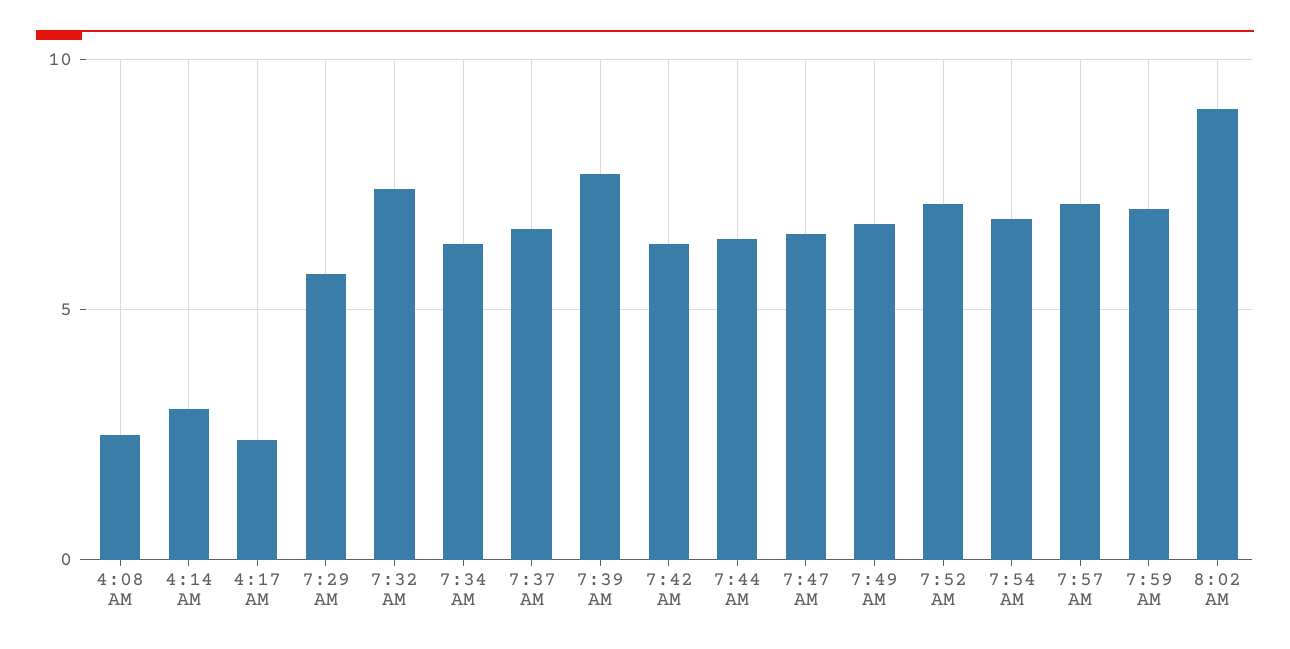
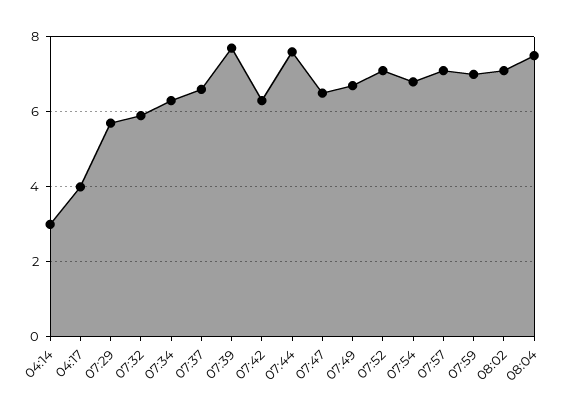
4:08 AM: 2.5 -> none
4:17 AM: 2.5 -> 4
7:32 AM: 7.5 -> 6
7:44 AM: 6.5 -> 7.5
8:02 AM: 9 -> 7
08:04: none -> 7.5

